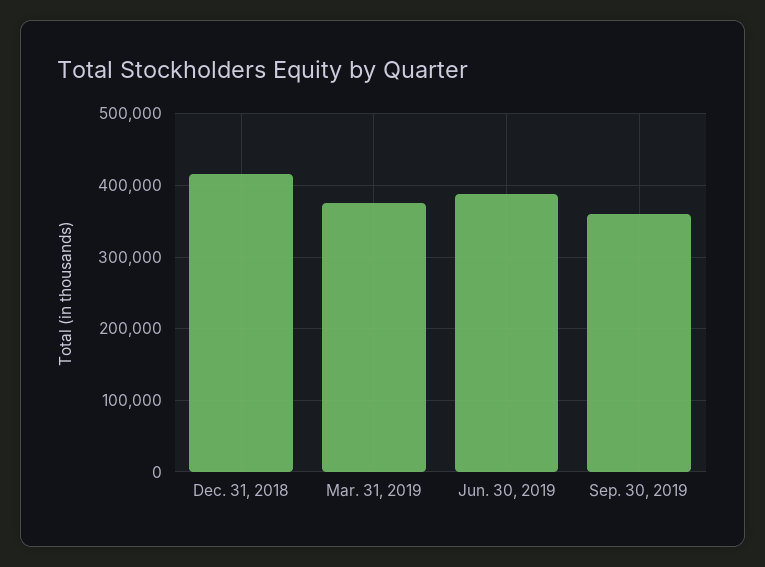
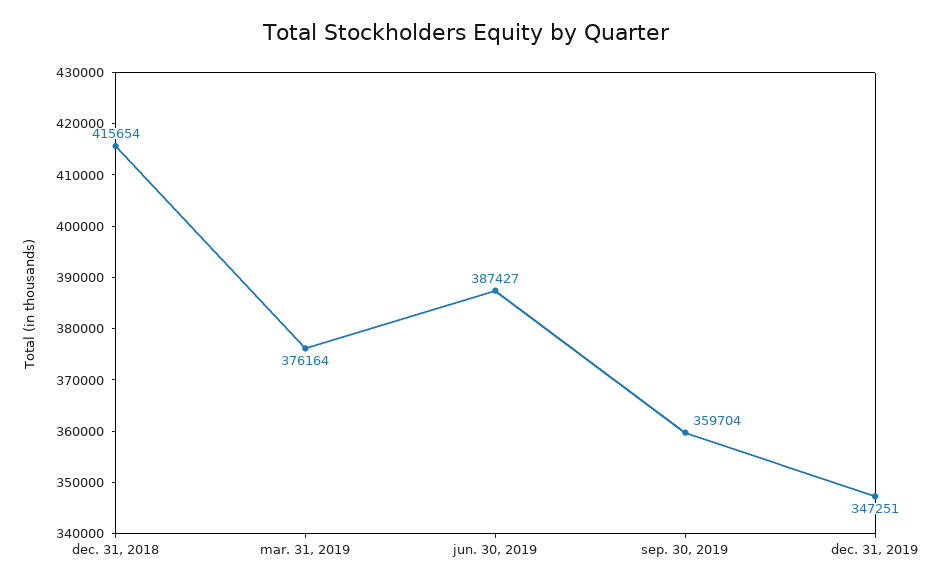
dec. 31, 2019: none -> 347251

